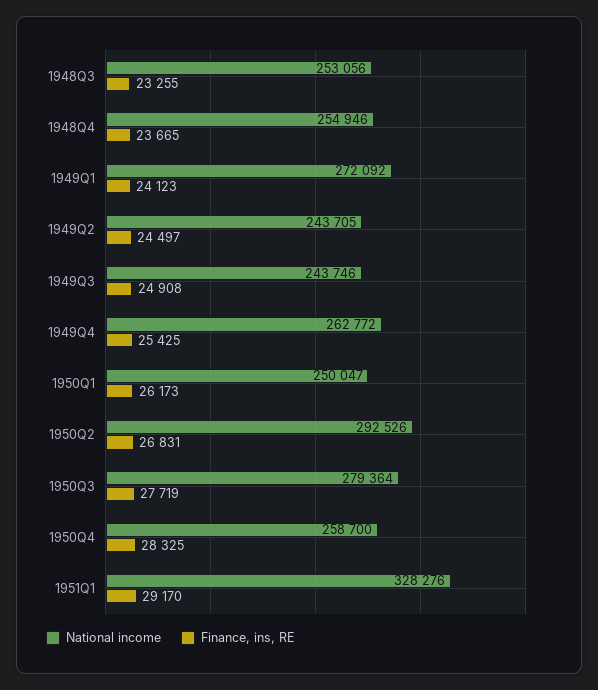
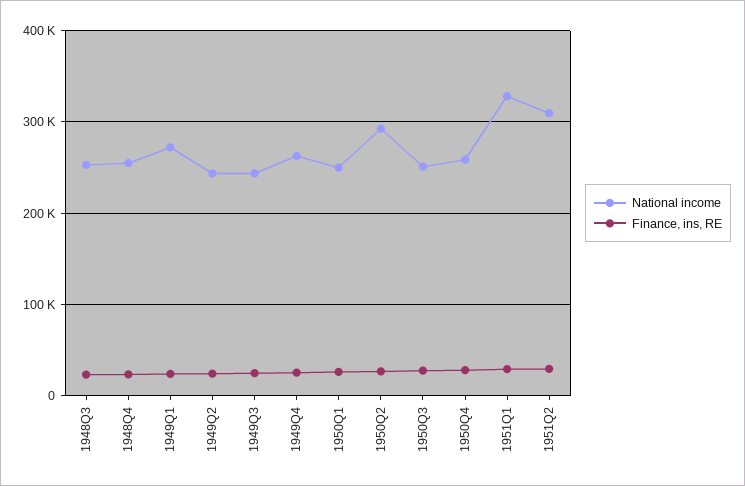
National income, 1950Q3: 279364 -> 250000
National income, 1951Q2: none -> 310000
Finance, ins, RE, 1951Q2: none -> 30000

